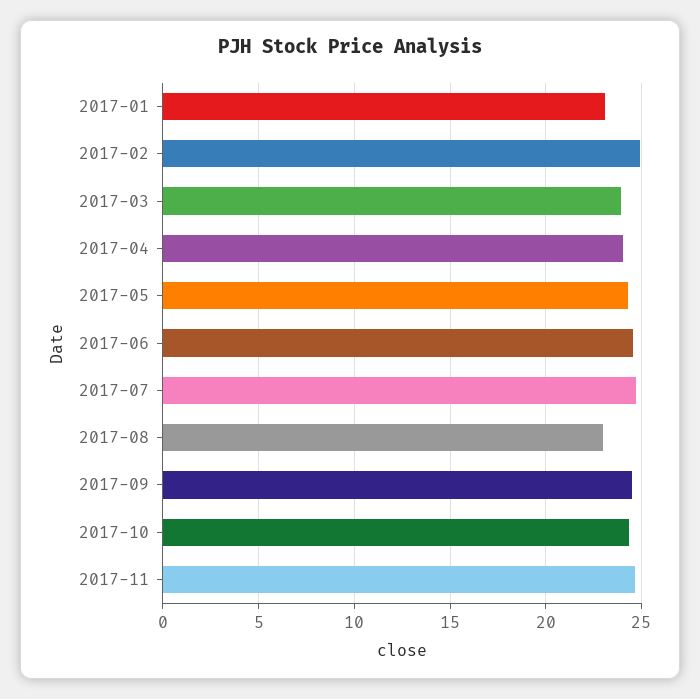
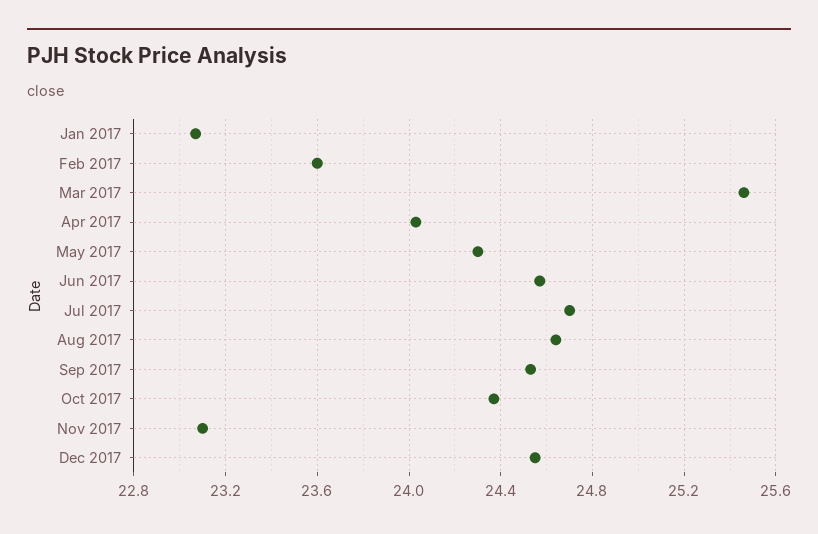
2017-02: 25 -> 23.6
2017-03: 24 -> 25.45
2017-08: 23 -> 24.65
2017-11: 24.5 -> 23.1
Dec 2017: none -> 24.55

